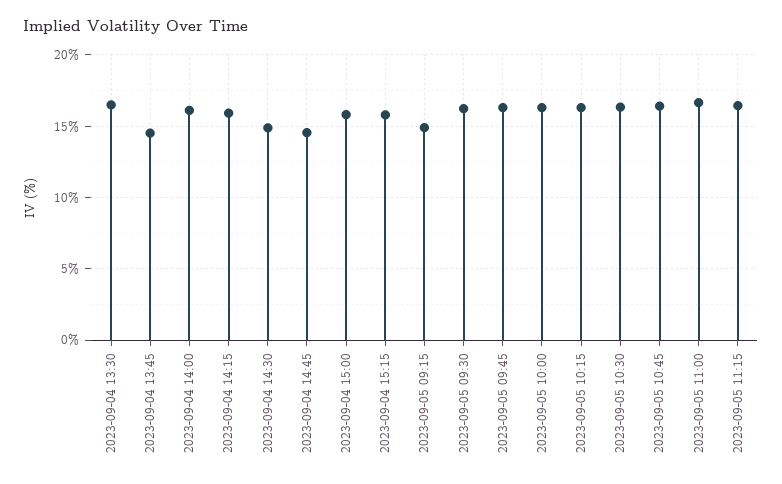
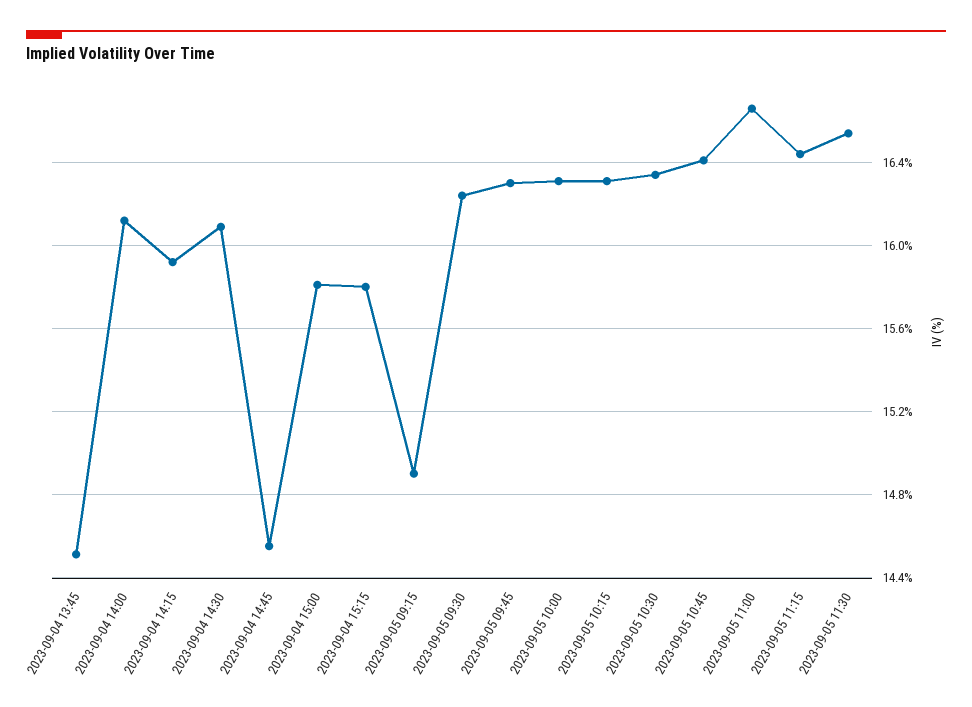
2023-09-04 13:30: 16.5 -> none
2023-09-04 14:30: 15 -> 16.1
2023-09-05 11:30: none -> 16.55

